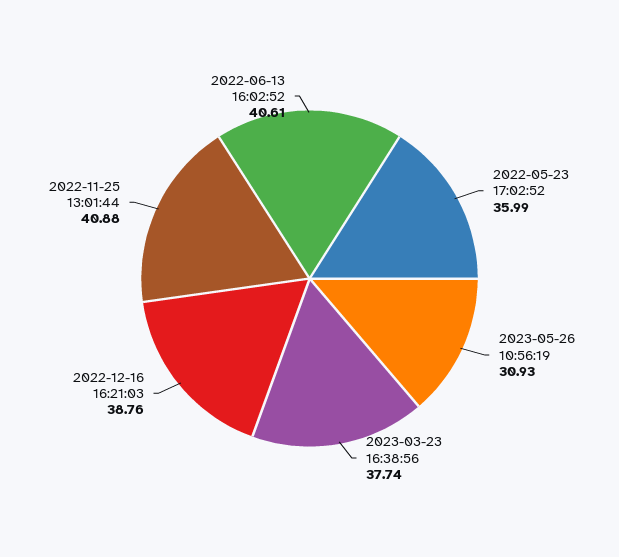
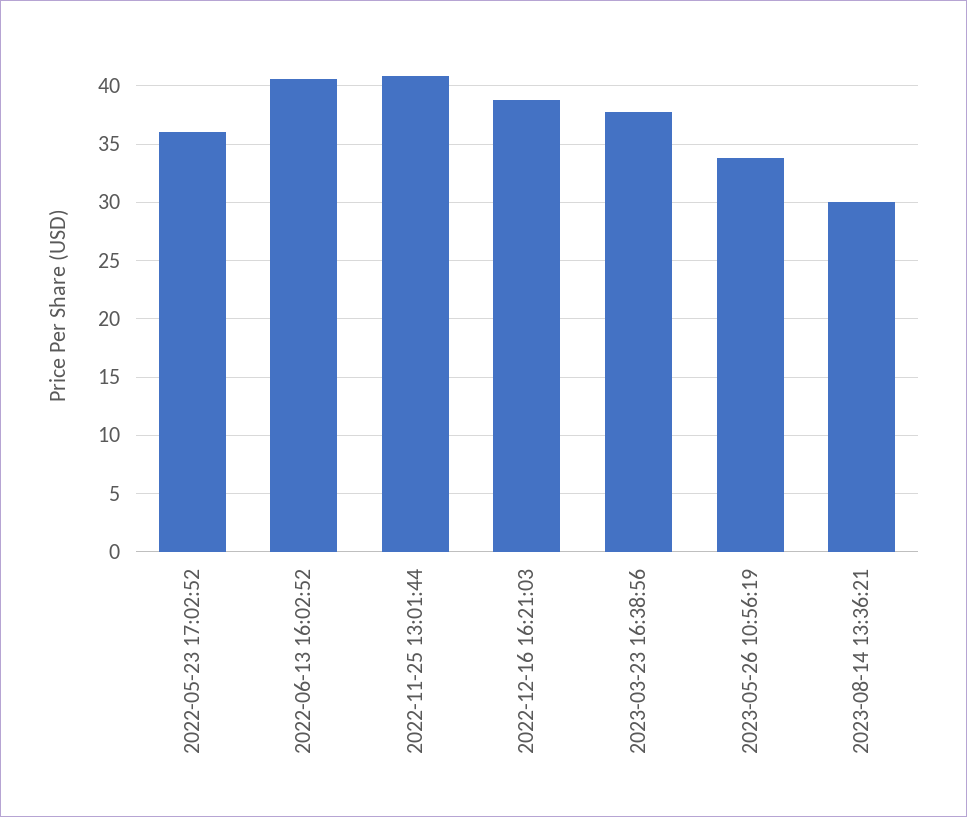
2023-05-26 10:56:19: 30.93 -> 34
2023-08-14 13:36:21: none -> 30

